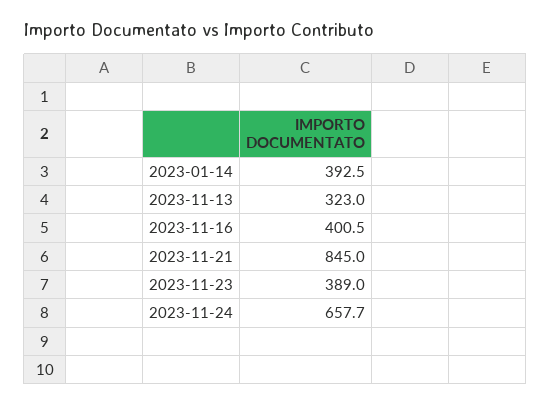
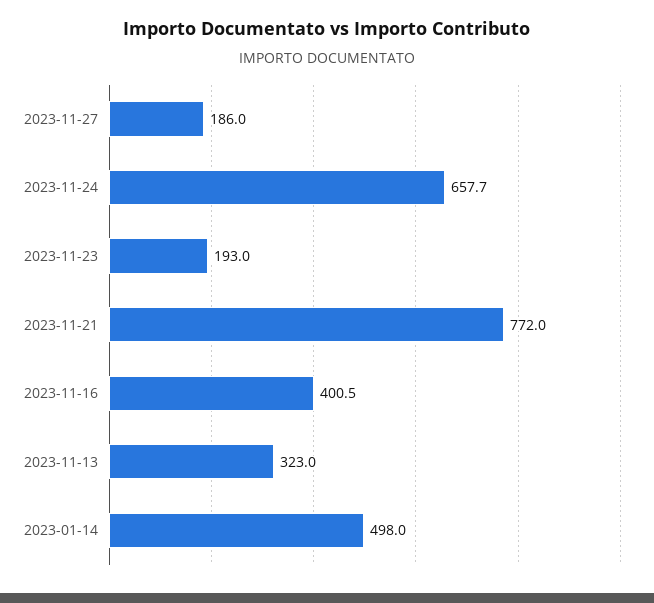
2023-01-14: 392.5 -> 498
2023-11-21: 845 -> 772
2023-11-23: 389 -> 193
2023-11-27: none -> 186

